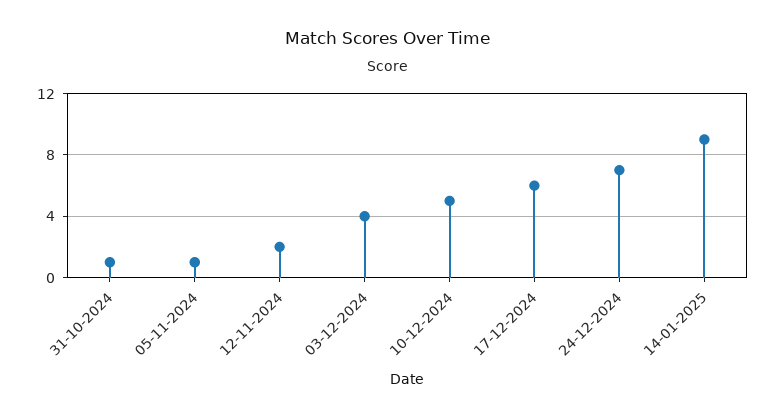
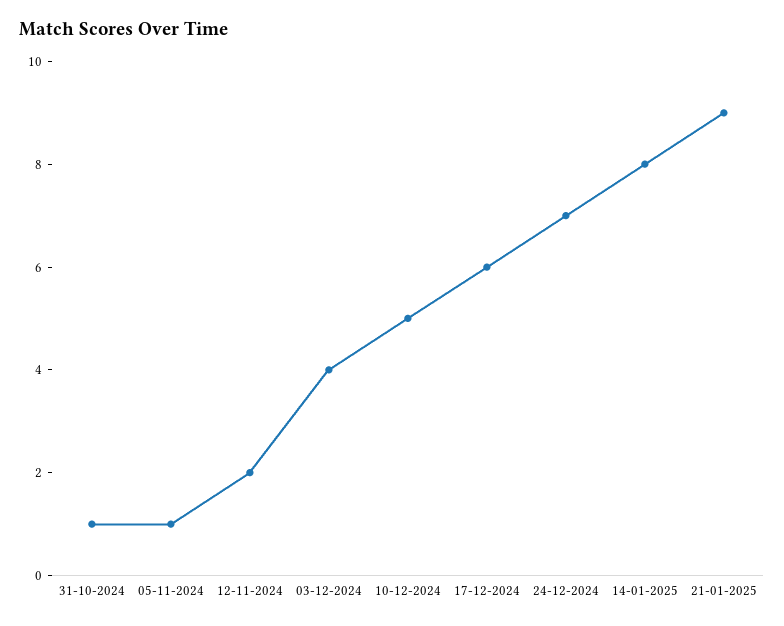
14-01-2025: 9 -> 8
21-01-2025: none -> 9

